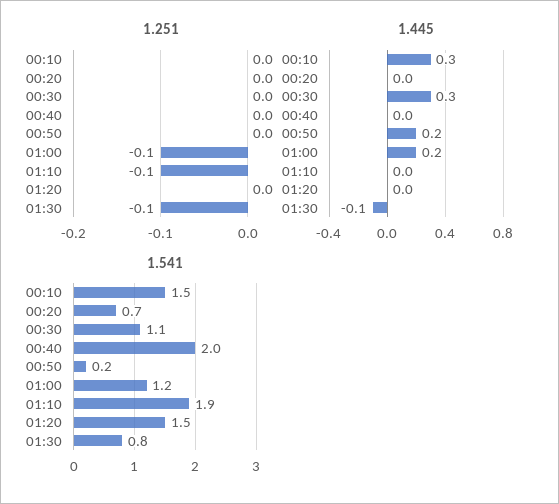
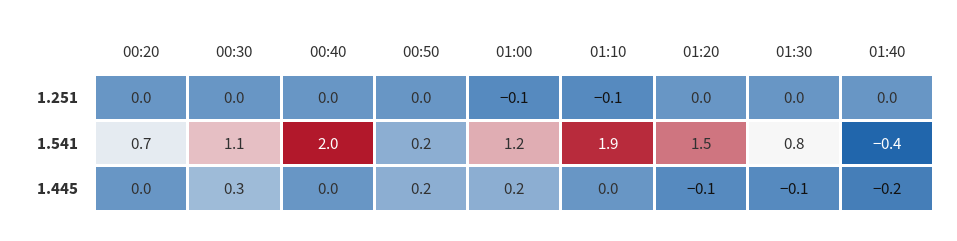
1.251, 00:10: 0 -> none
1.251, 01:30: -0.1 -> 0
1.445, 00:10: 0.3 -> none
1.445, 01:20: 0 -> -0.1
1.541, 00:10: 1.5 -> none
1.251, 01:40: none -> 0
1.541, 01:40: none -> -0.4
1.445, 01:40: none -> -0.2

